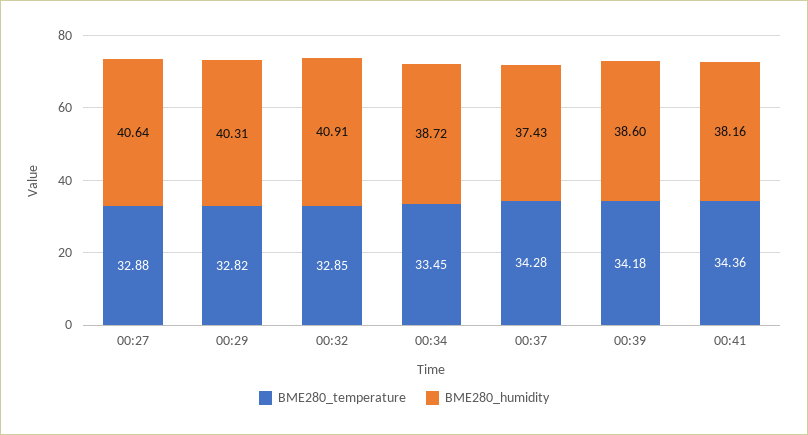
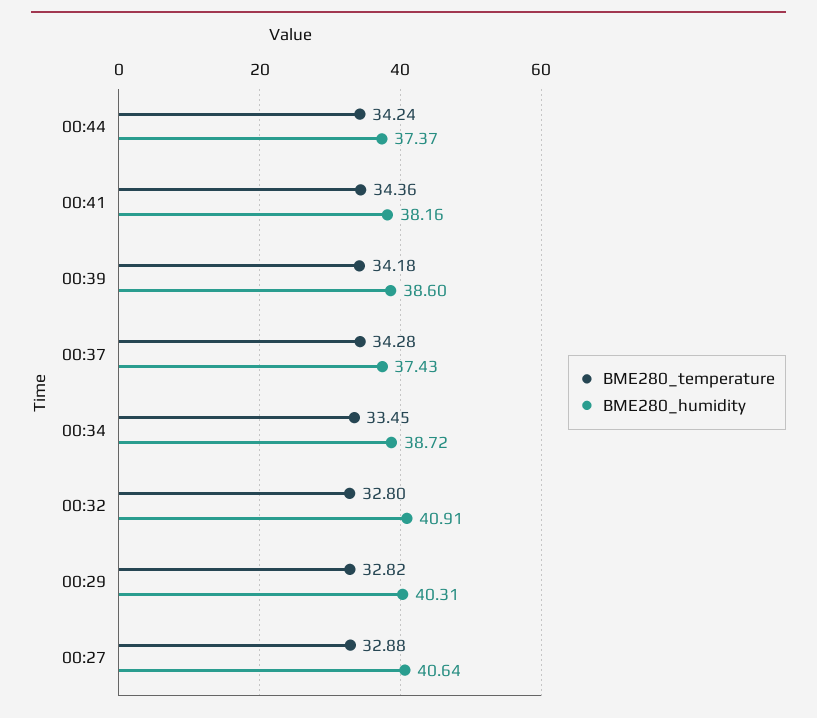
BME280_temperature, 00:32: 32.85 -> 32.8
BME280_temperature, 00:44: none -> 34.24
BME280_humidity, 00:44: none -> 37.37

